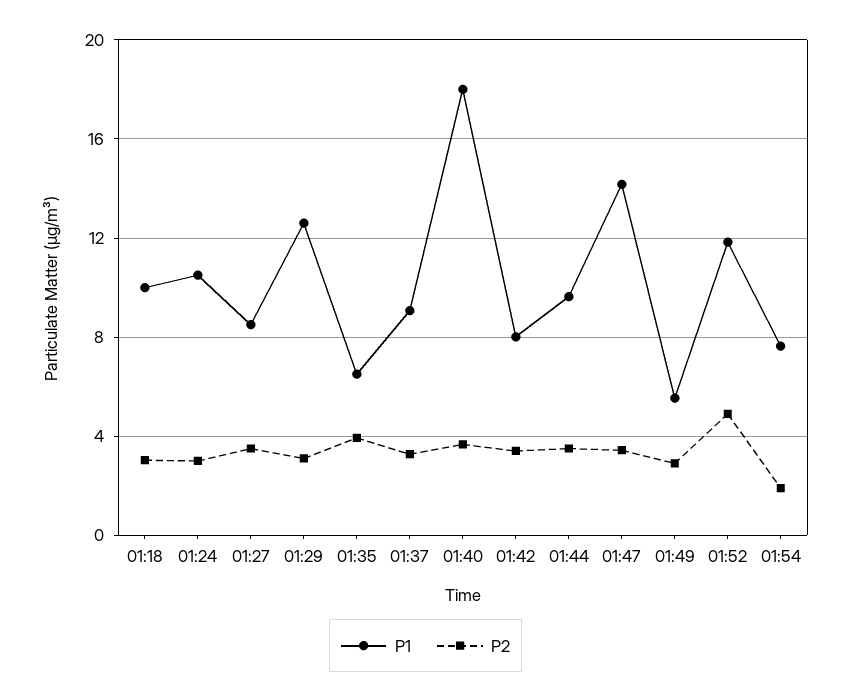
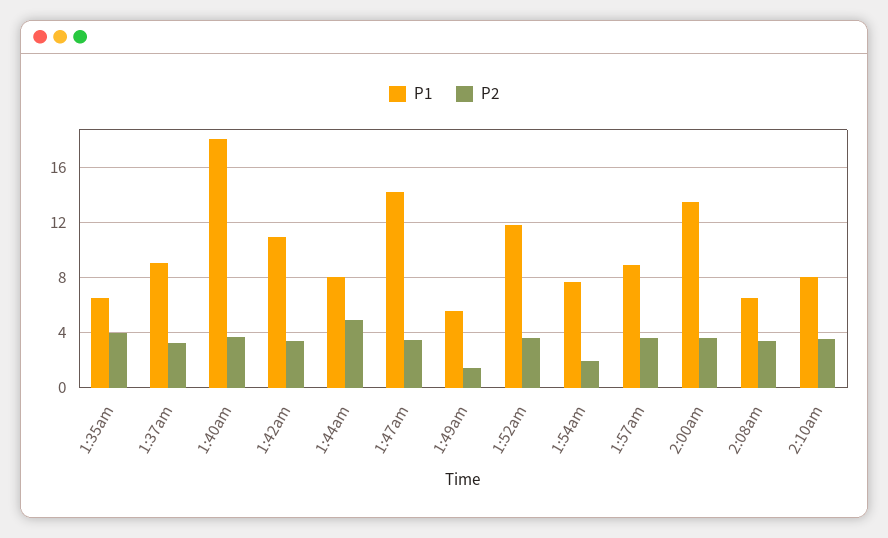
P1, 01:18: 10 -> none
P2, 01:18: 3 -> none
P1, 01:24: 10.5 -> none
P2, 01:24: 3 -> none
P1, 01:27: 8.5 -> none
P2, 01:27: 3.5 -> none
P1, 01:29: 12.5 -> none
P2, 01:29: 3 -> none
P1, 01:42: 8 -> 11
P1, 01:44: 9.5 -> 8
P2, 01:44: 3.5 -> 5
P2, 01:49: 3 -> 1.5
P2, 01:52: 5 -> 3.5
P1, 1:57am: none -> 9
P2, 1:57am: none -> 3.5
P1, 2:00am: none -> 13.5
P2, 2:00am: none -> 3.5
P1, 2:08am: none -> 6.5
P2, 2:08am: none -> 3.5
P1, 2:10am: none -> 8
P2, 2:10am: none -> 3.5

